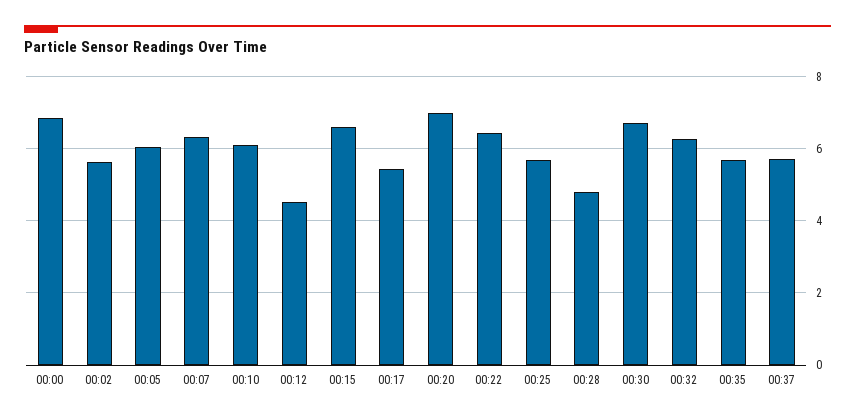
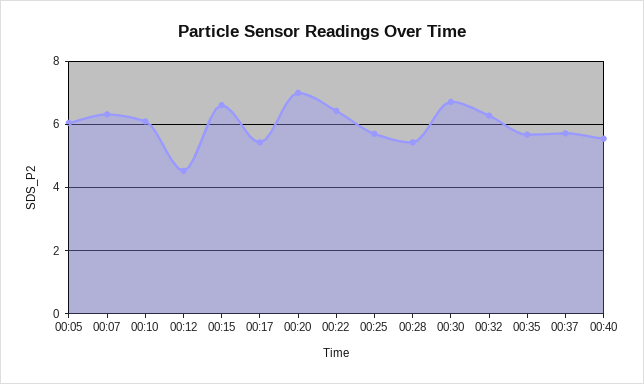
00:00: 6.8 -> none
00:02: 5.6 -> none
00:28: 4.8 -> 5.4
00:40: none -> 5.6

